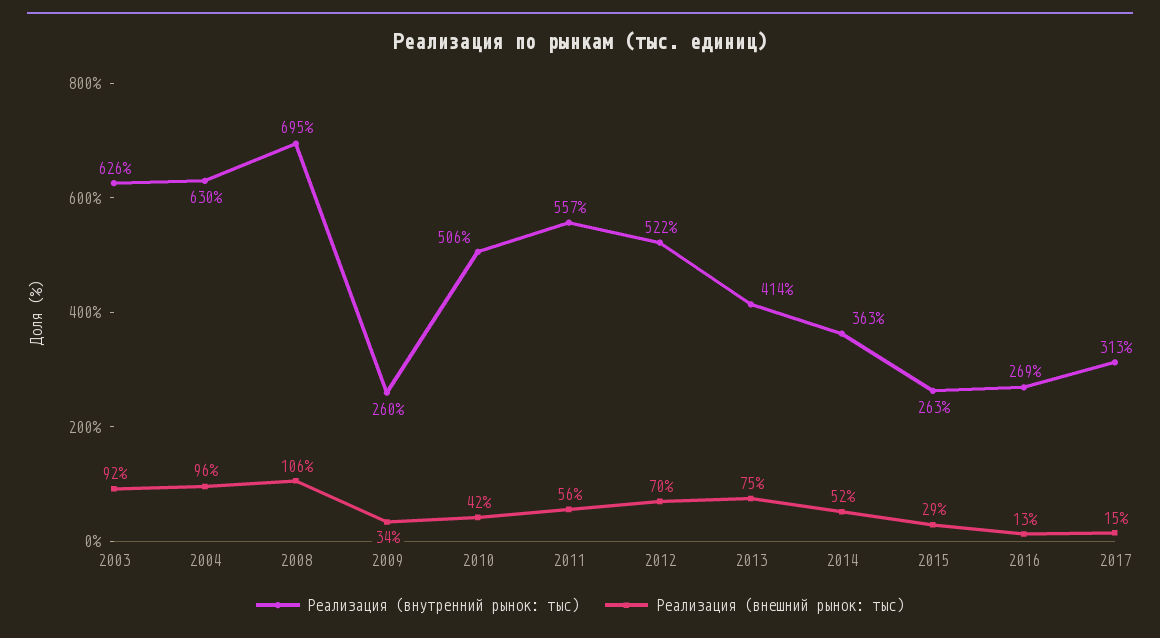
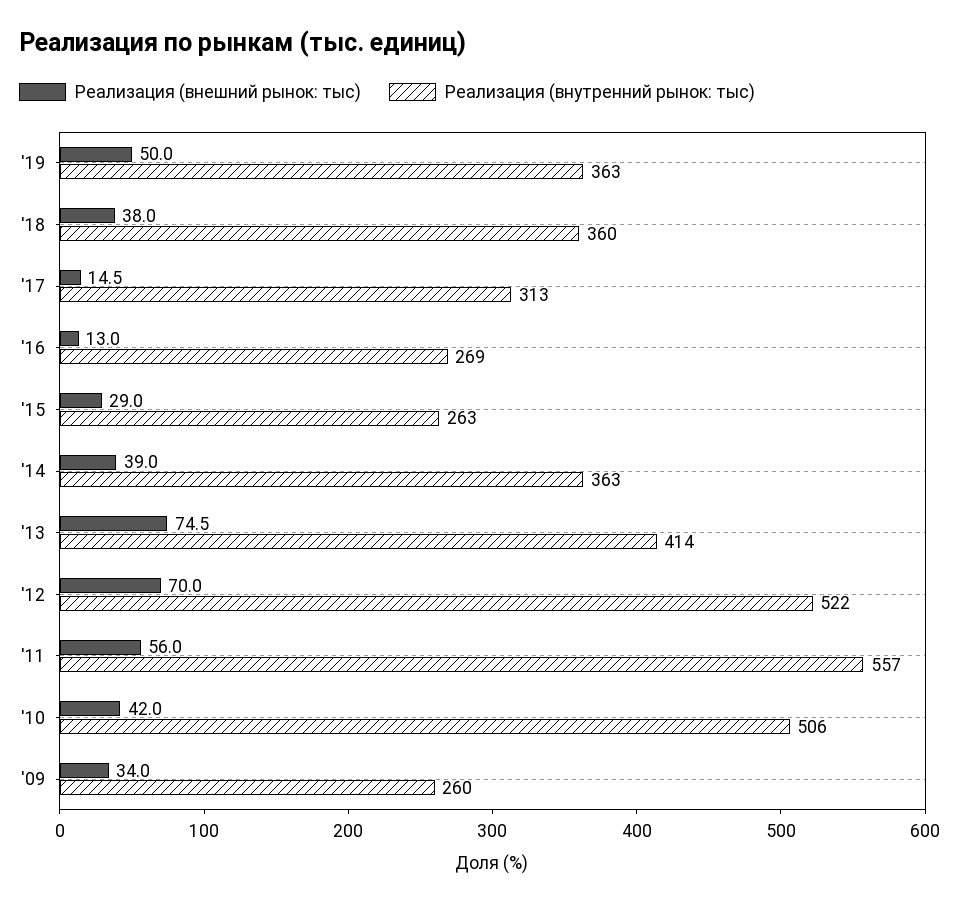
Реализация (внутренний рынок: тыс), 2003: 626 -> none
Реализация (внешний рынок: тыс), 2003: 92 -> none
Реализация (внутренний рынок: тыс), 2004: 630 -> none
Реализация (внешний рынок: тыс), 2004: 96 -> none
Реализация (внутренний рынок: тыс), 2008: 695 -> none
Реализация (внешний рынок: тыс), 2008: 106 -> none
Реализация (внешний рынок: тыс), 2014: 52 -> 39
Реализация (внешний рынок: тыс), '19: none -> 50
Реализация (внутренний рынок: тыс), '19: none -> 363
Реализация (внешний рынок: тыс), '18: none -> 38
Реализация (внутренний рынок: тыс), '18: none -> 360

